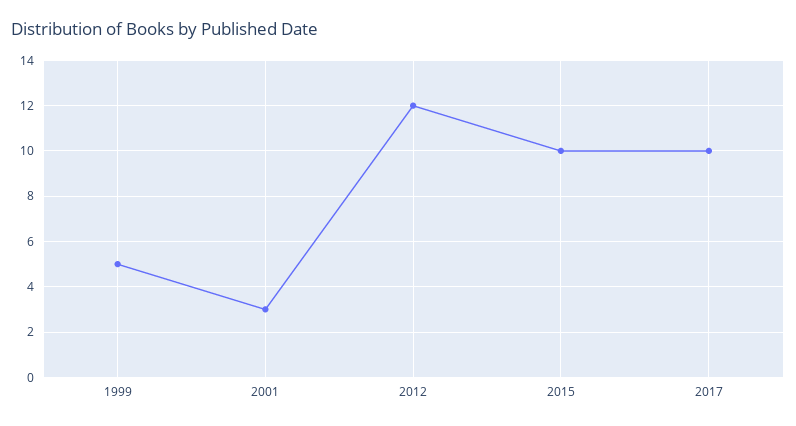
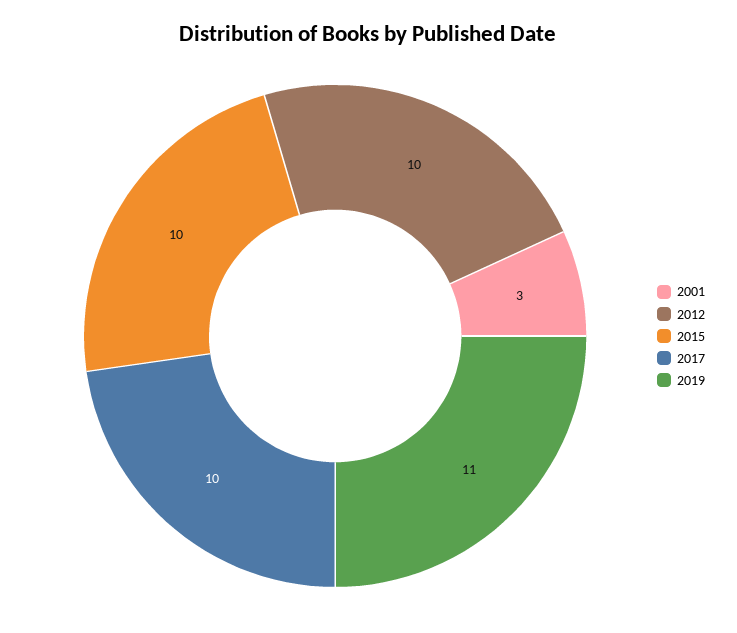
1999: 5 -> none
2012: 12 -> 10
2019: none -> 11

